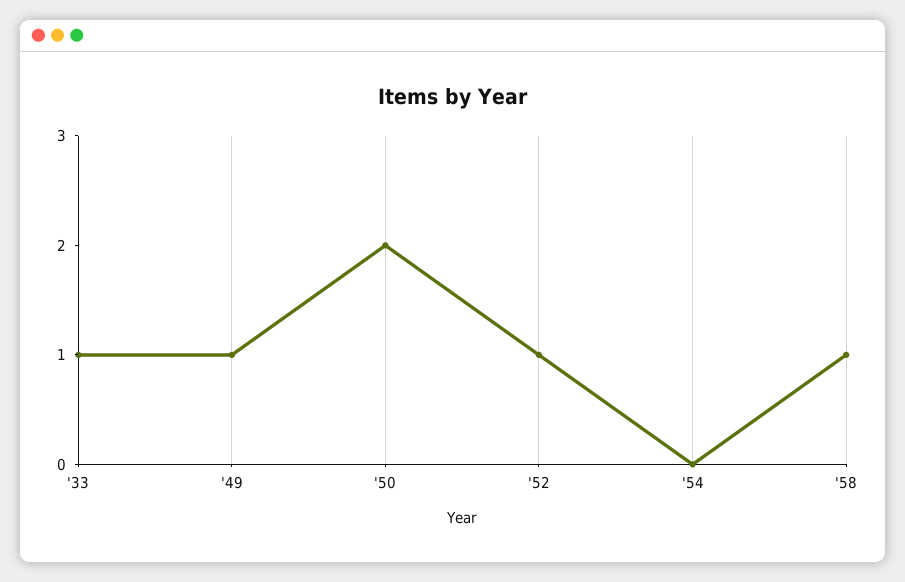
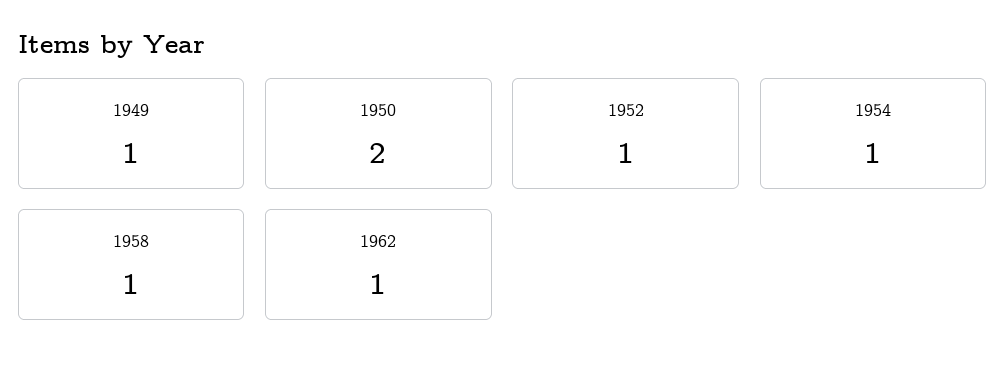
'33: 1 -> none
'54: 0 -> 1
1962: none -> 1

